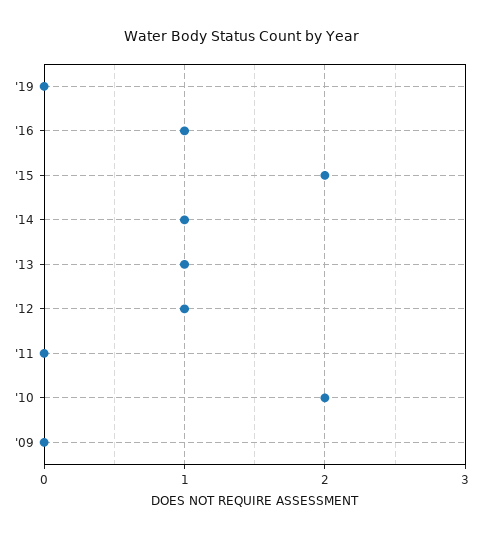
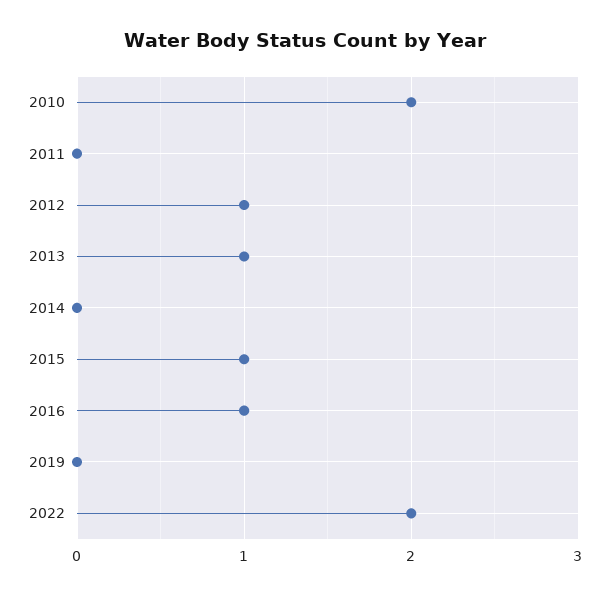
'15: 2 -> 1
'14: 1 -> 0
'09: 0 -> none
2022: none -> 2

